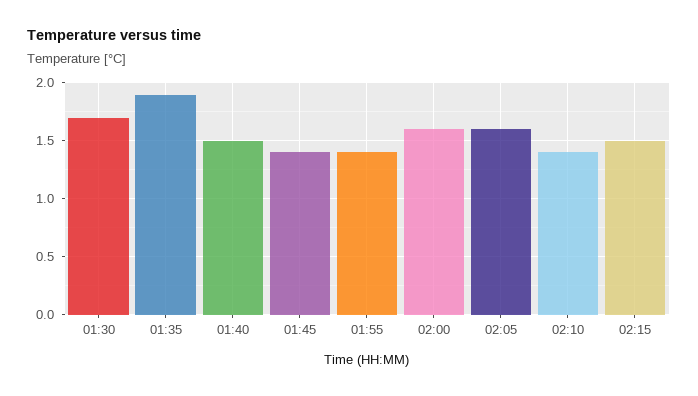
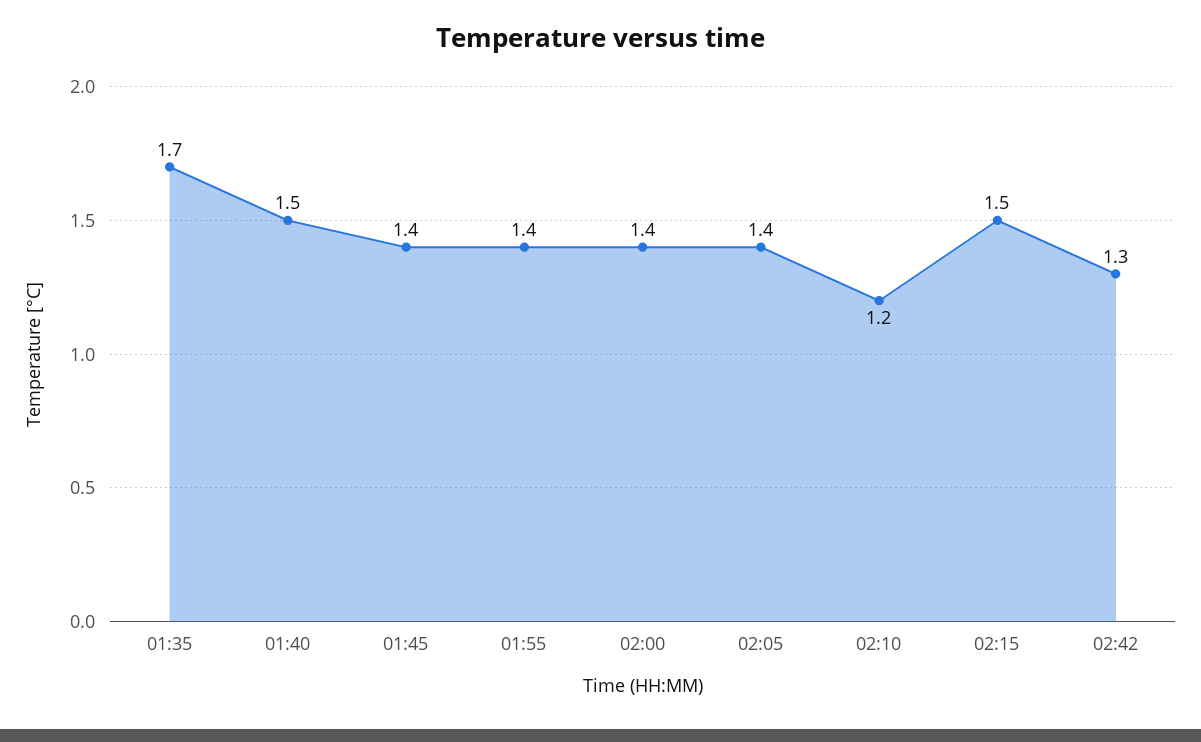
01:30: 1.7 -> none
01:35: 1.9 -> 1.7
02:00: 1.6 -> 1.4
02:05: 1.6 -> 1.4
02:10: 1.4 -> 1.2
02:42: none -> 1.3

